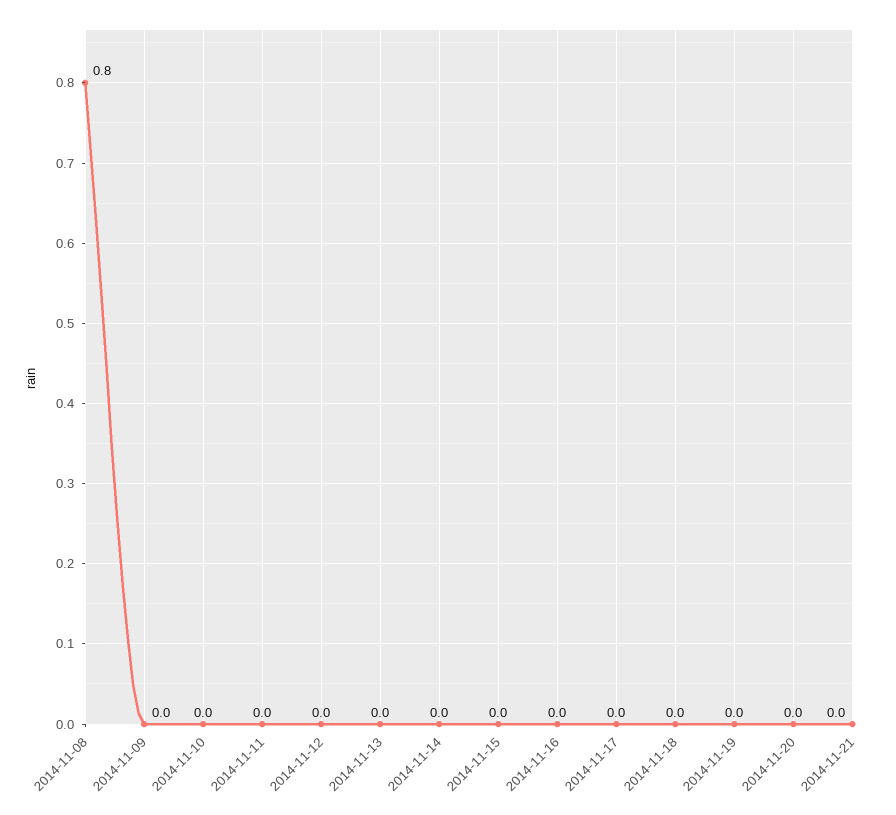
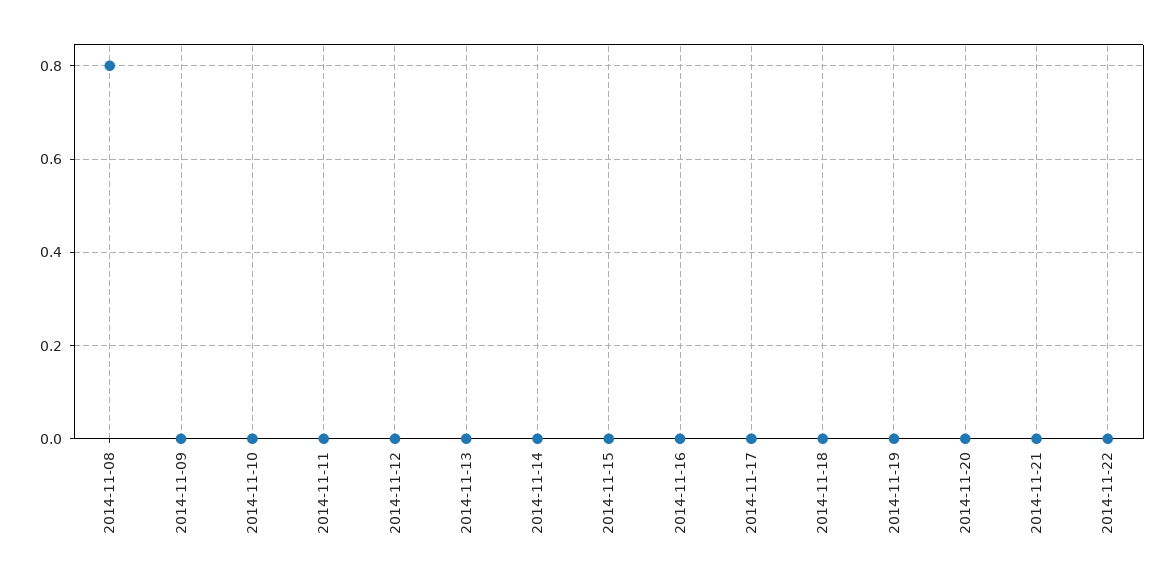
2014-11-22: none -> 0

